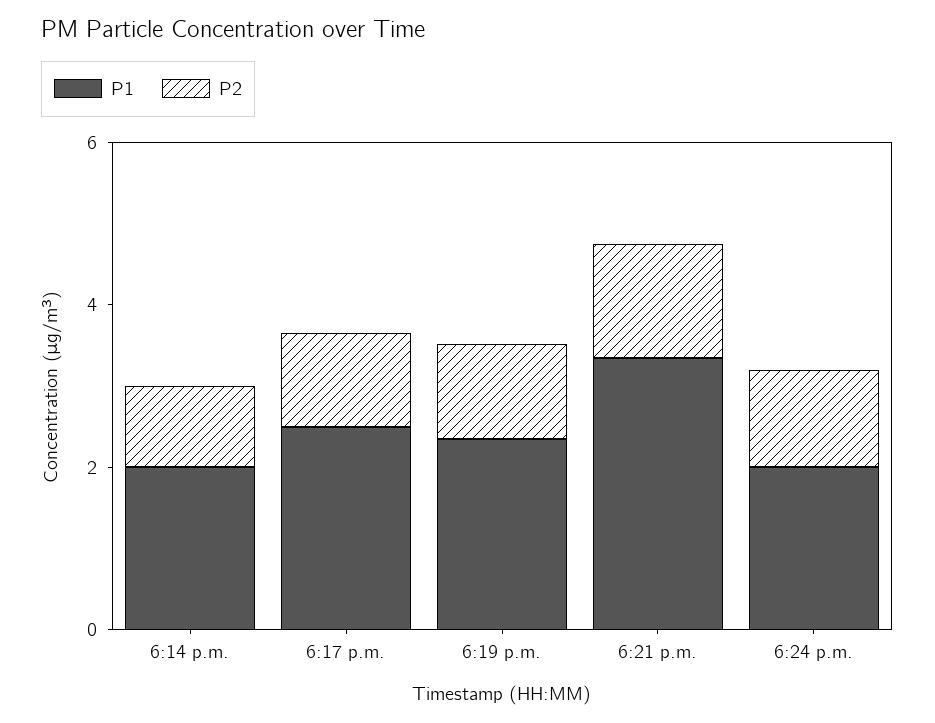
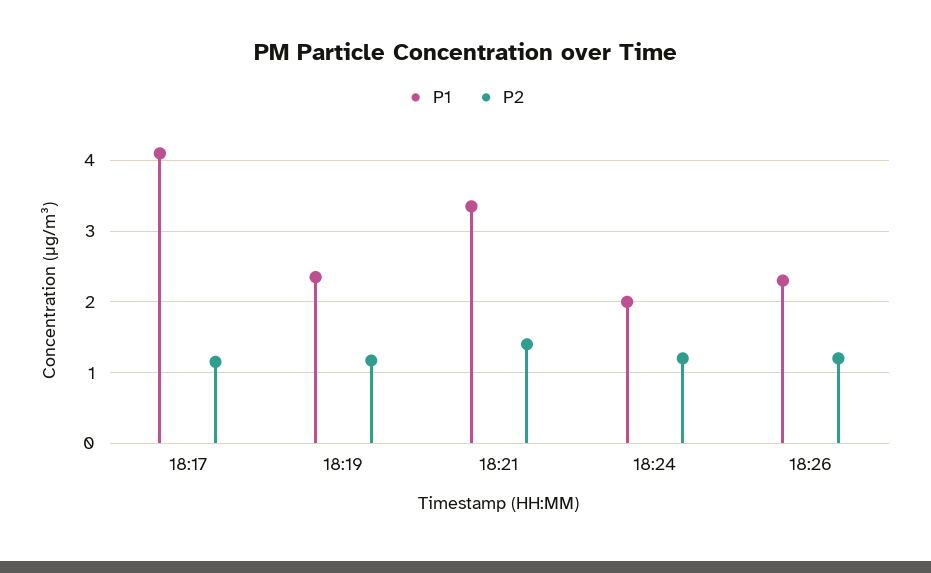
P1, 6:14 p.m.: 2 -> none
P2, 6:14 p.m.: 1 -> none
P1, 6:17 p.m.: 2.5 -> 4.1
P1, 18:26: none -> 2.3
P2, 18:26: none -> 1.2

